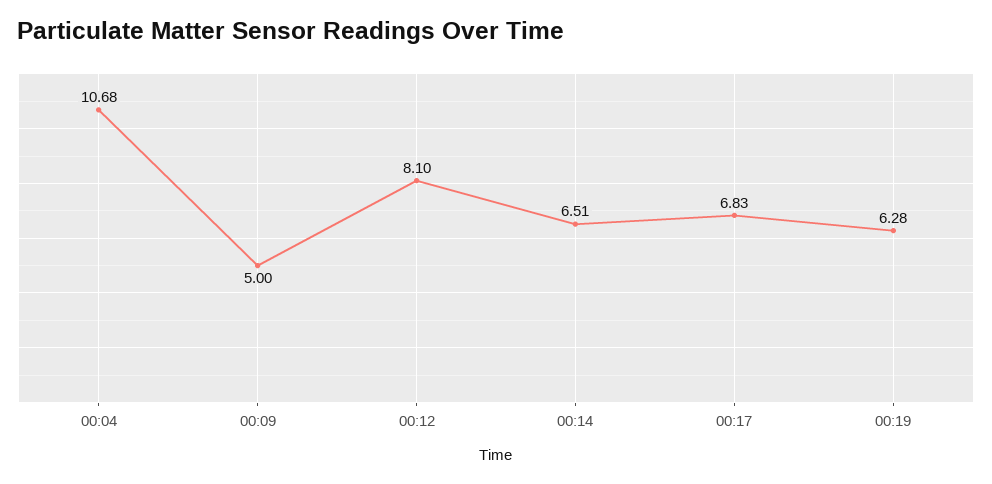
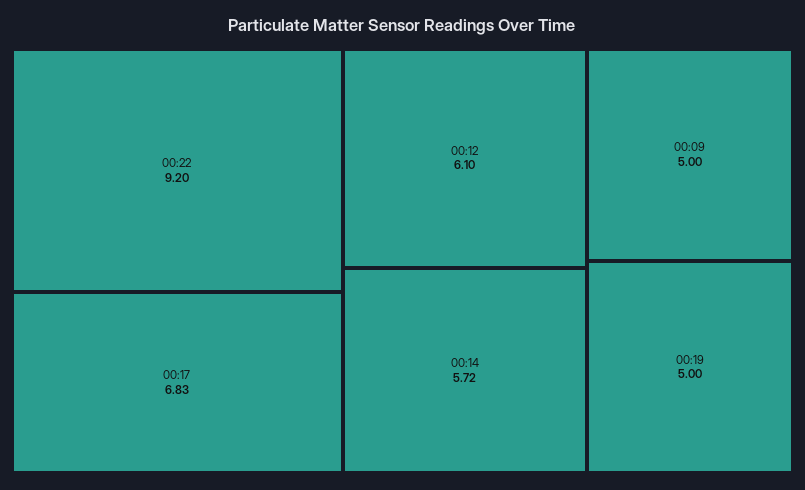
00:04: 10.68 -> none
00:12: 8.1 -> 6.1
00:14: 6.51 -> 5.72
00:19: 6.28 -> 5
00:22: none -> 9.2

